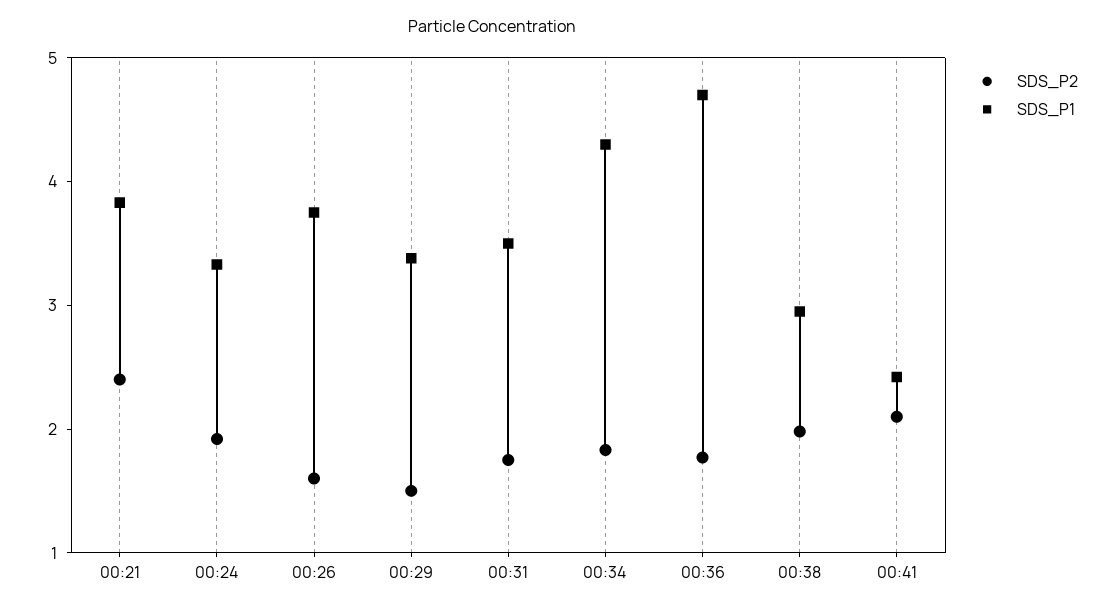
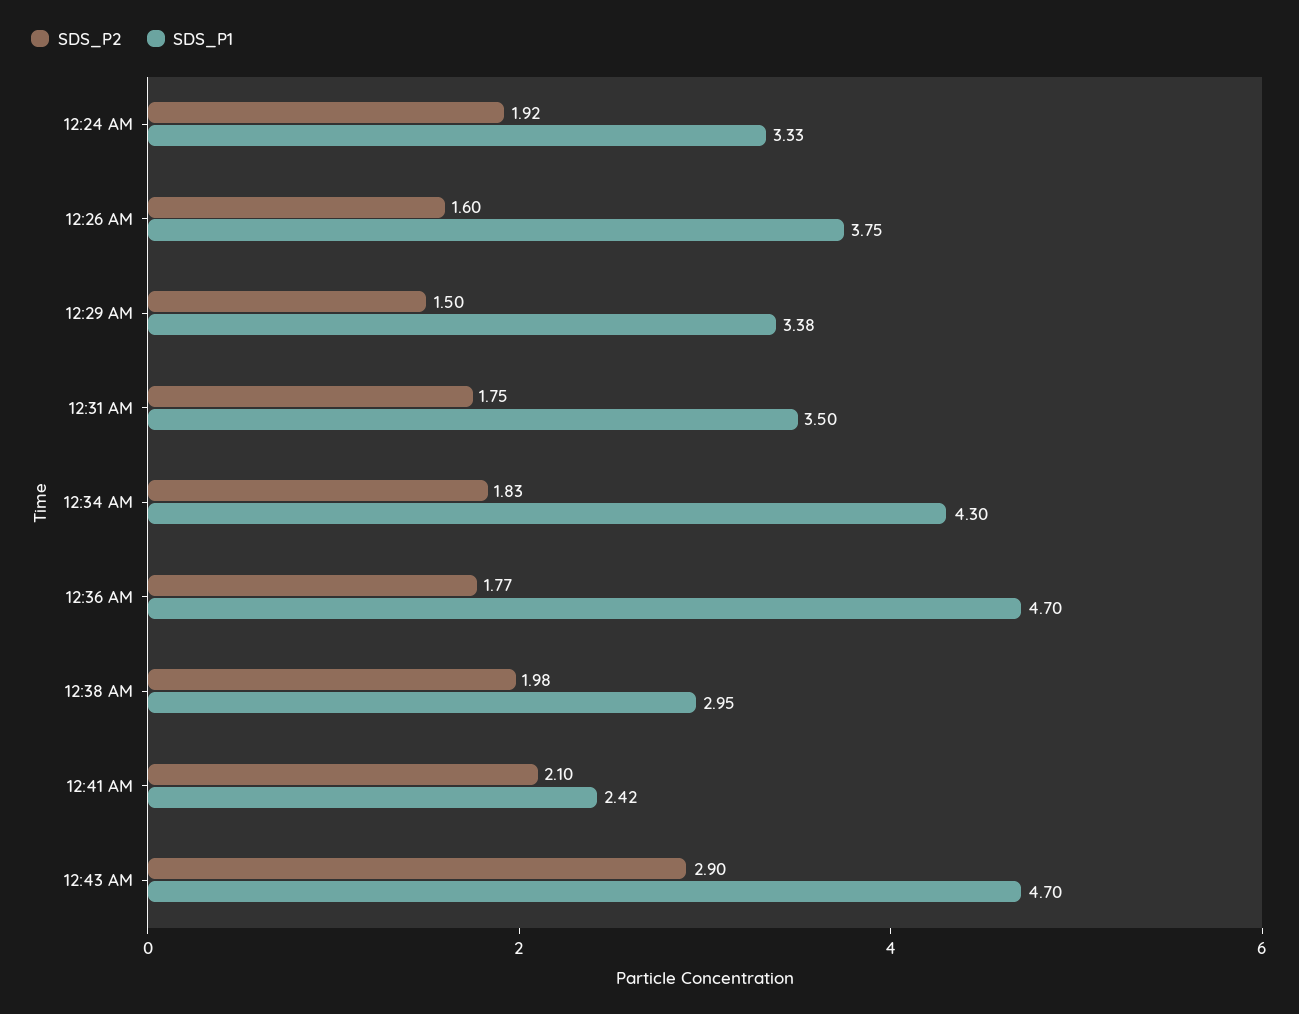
SDS_P2, 00:21: 2.4 -> none
SDS_P1, 00:21: 3.8 -> none
SDS_P2, 12:43 AM: none -> 2.9
SDS_P1, 12:43 AM: none -> 4.7

